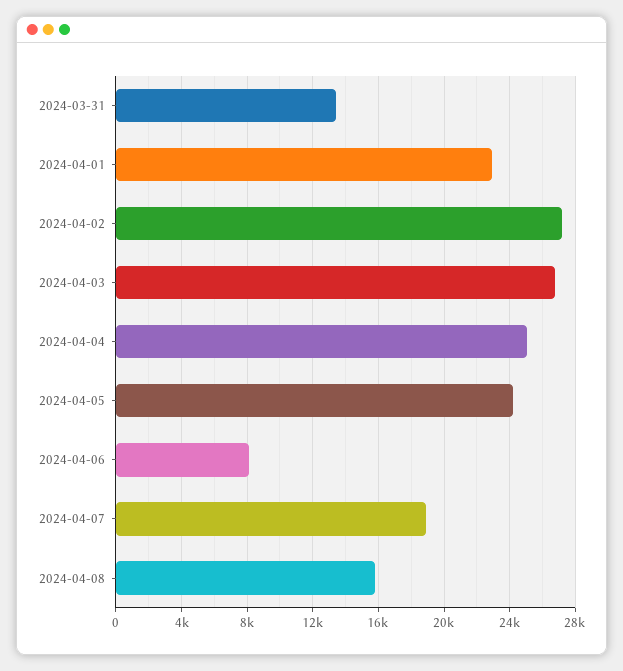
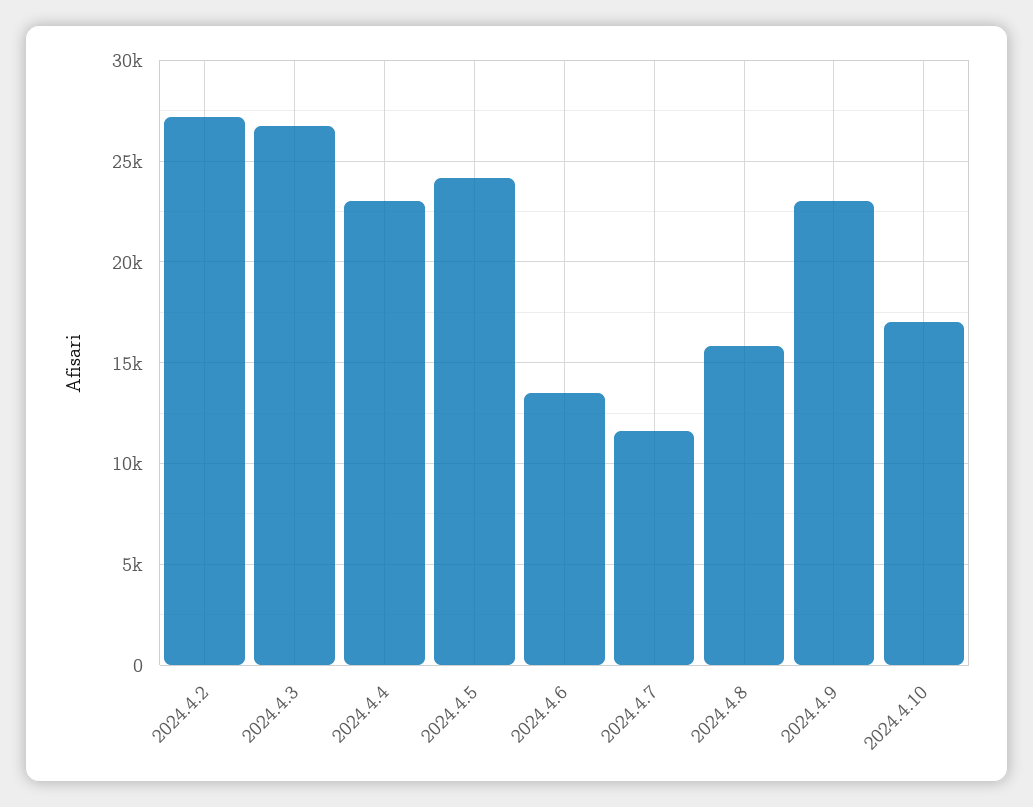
2024-03-31: 13500 -> none
2024-04-01: 23000 -> none
2024-04-04: 25000 -> 23000
2024-04-06: 8000 -> 13500
2024-04-07: 19000 -> 11500
2024.4.9: none -> 23000
2024.4.10: none -> 17000

